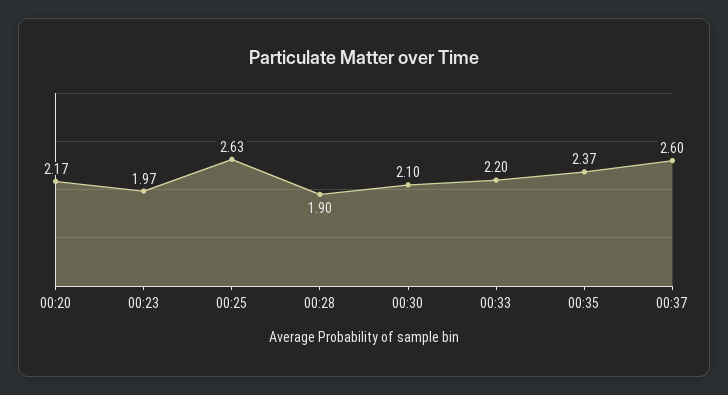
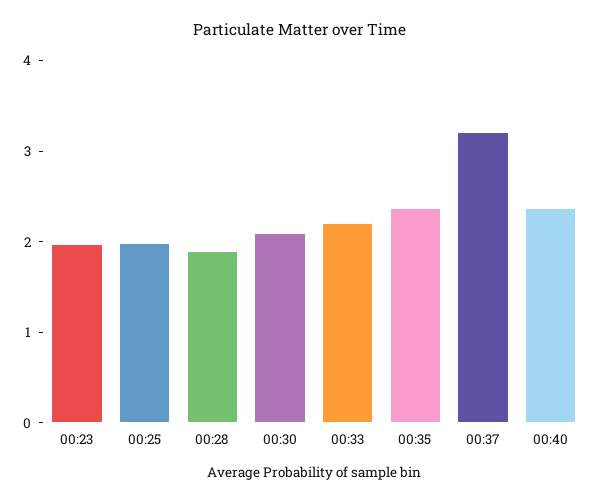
00:20: 2.17 -> none
00:25: 2.63 -> 2
00:37: 2.6 -> 3.2
00:40: none -> 2.4

